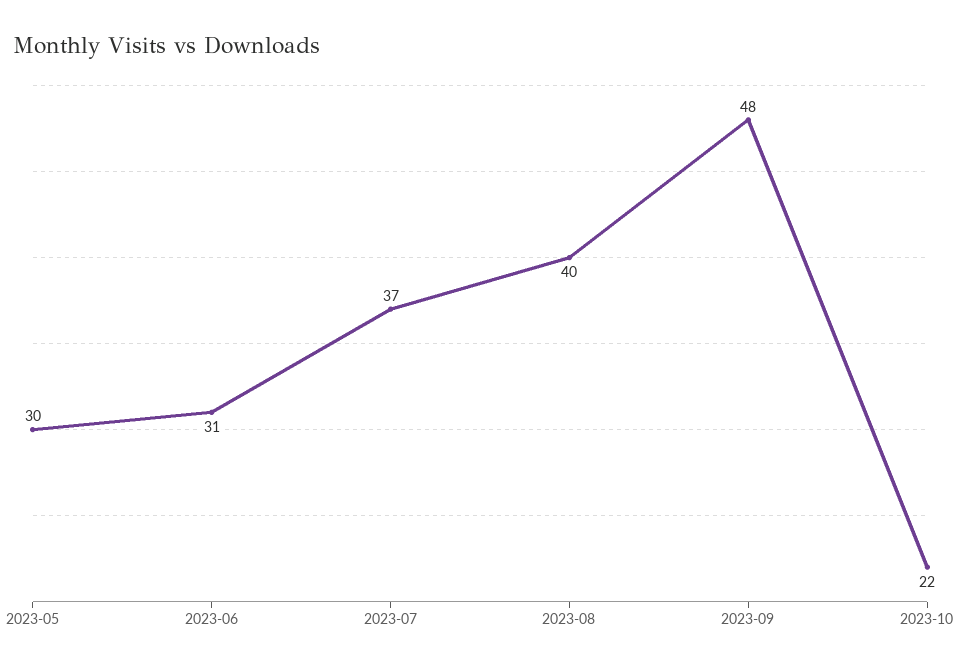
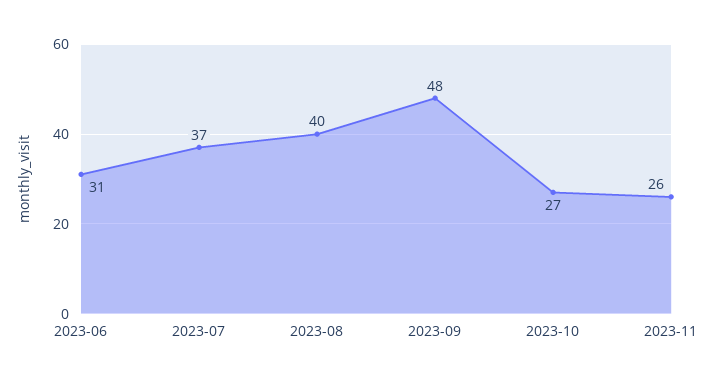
2023-05: 30 -> none
2023-10: 22 -> 27
2023-11: none -> 26

